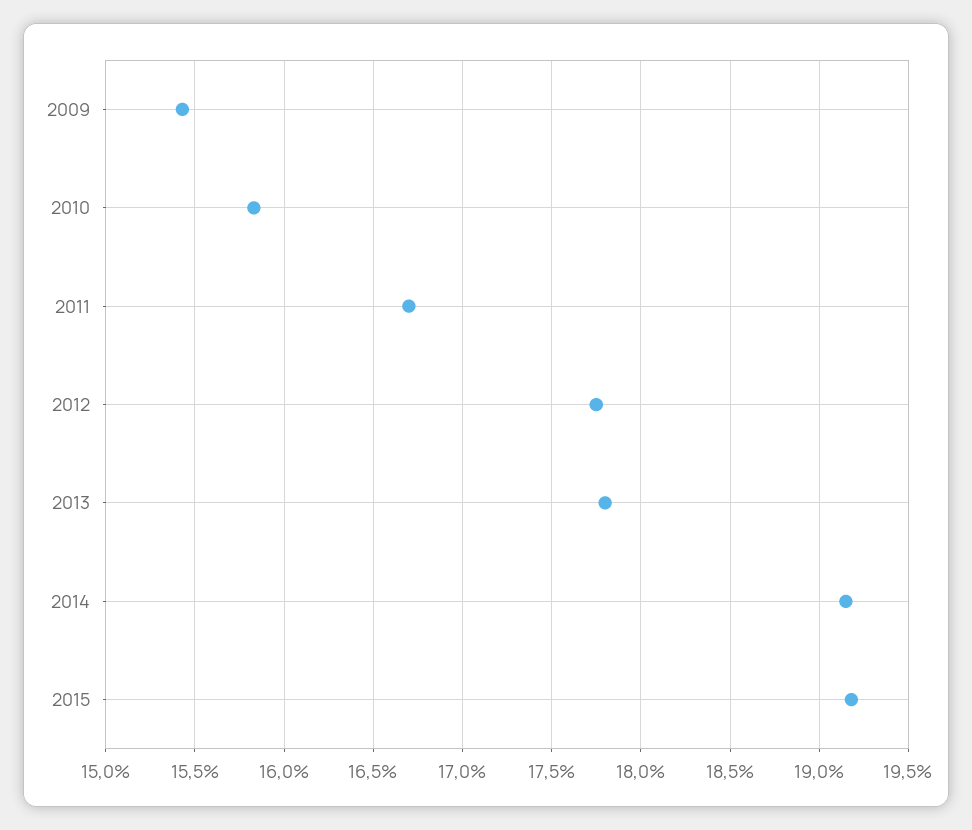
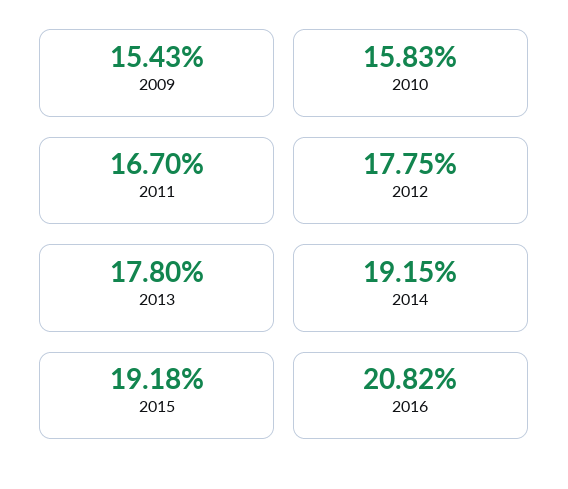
2016: none -> 20.82

